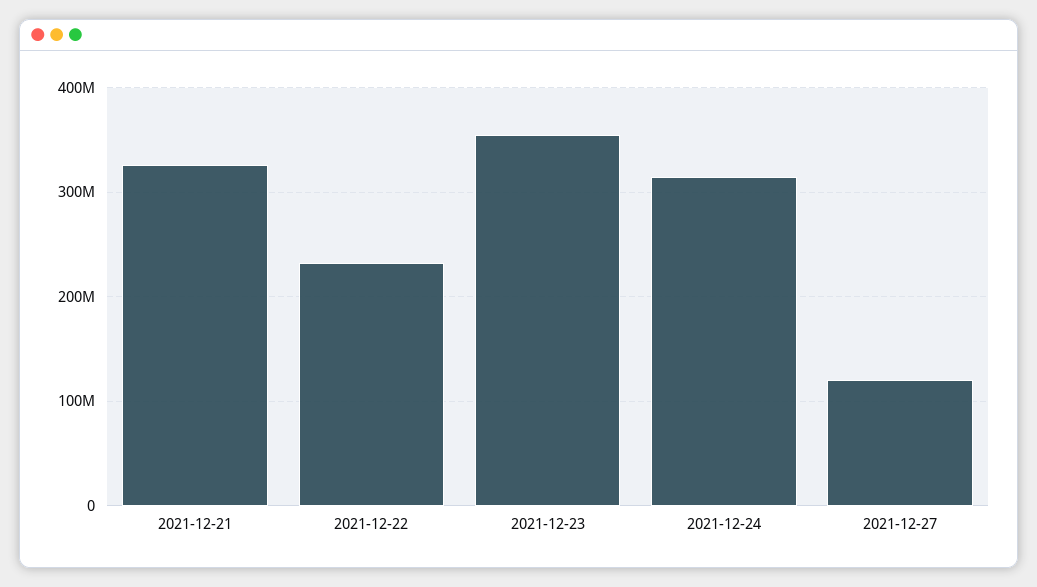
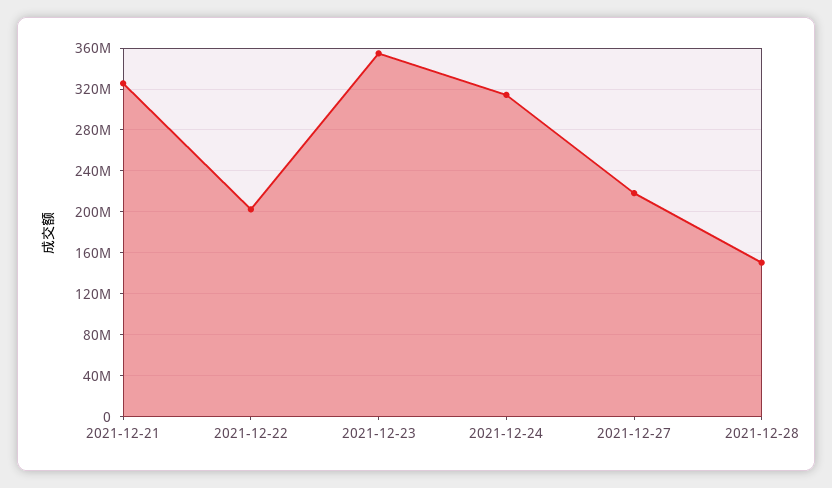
2021-12-22: 230000000 -> 200000000
2021-12-27: 120000000 -> 220000000
2021-12-28: none -> 150000000

